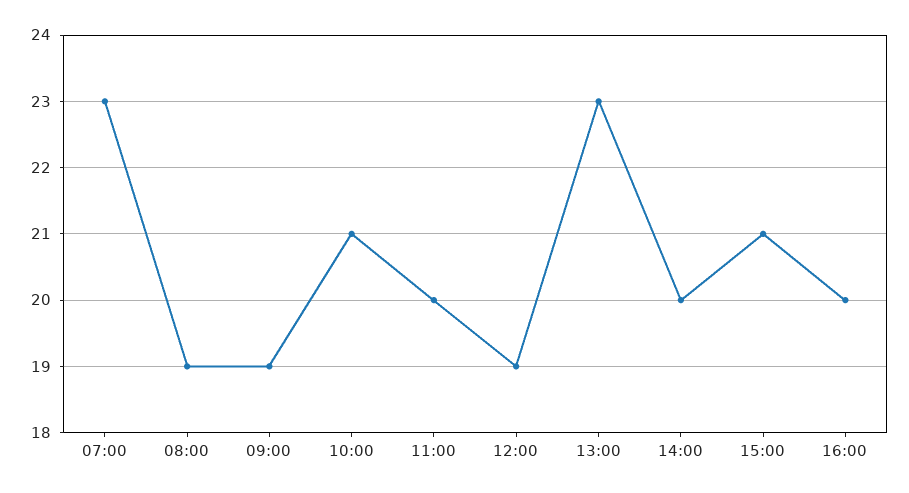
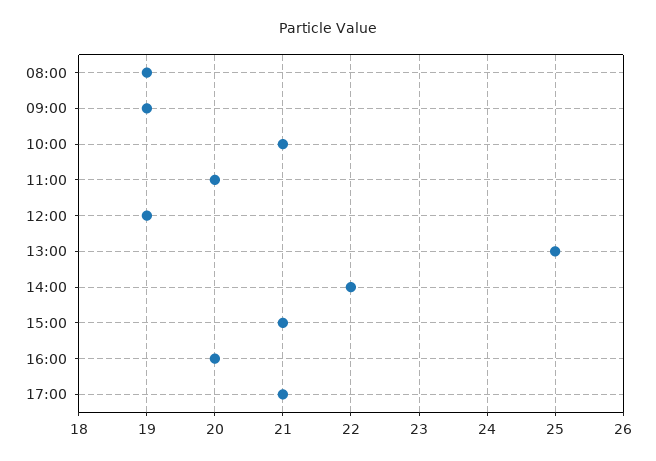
07:00: 23 -> none
13:00: 23 -> 25
14:00: 20 -> 22
17:00: none -> 21

